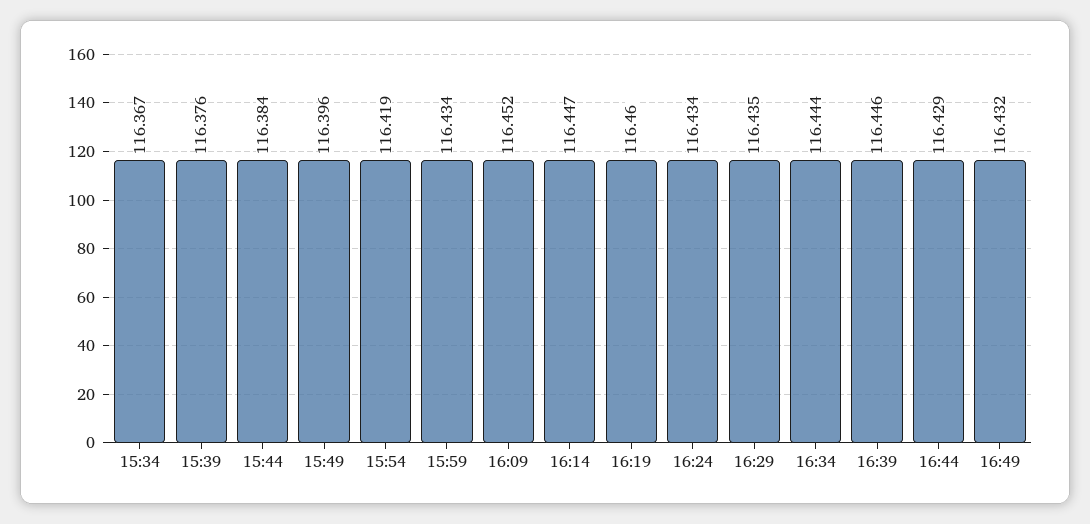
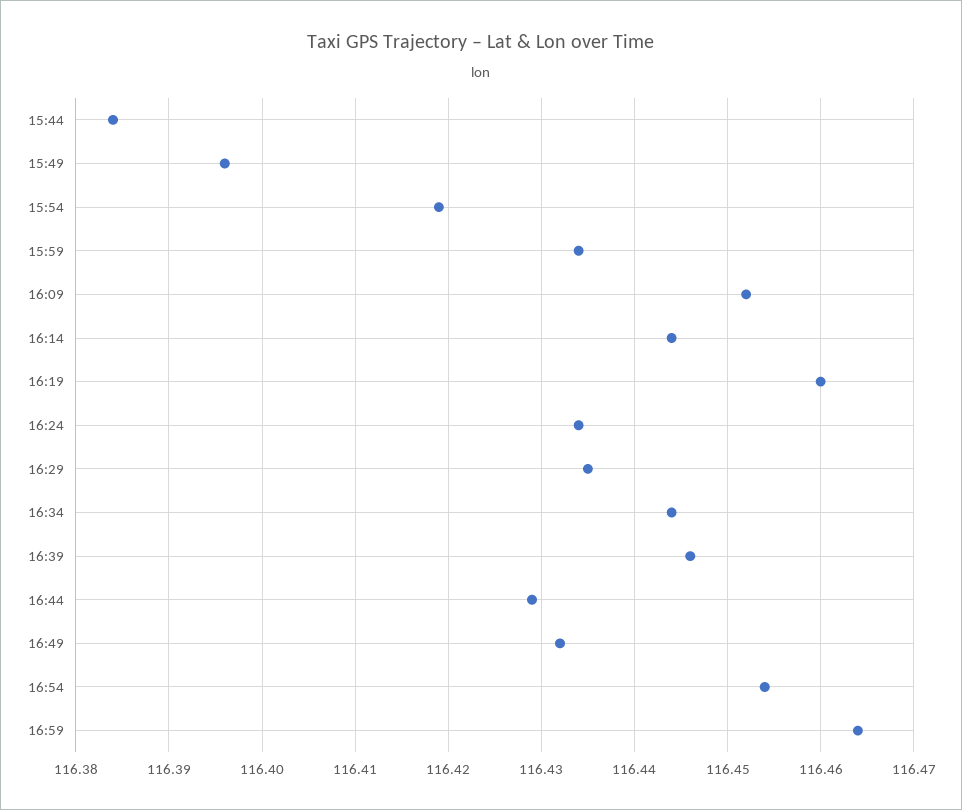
15:34: 116.367 -> none
15:39: 116.376 -> none
16:14: 116.447 -> 116.444
16:54: none -> 116.454
16:59: none -> 116.464

